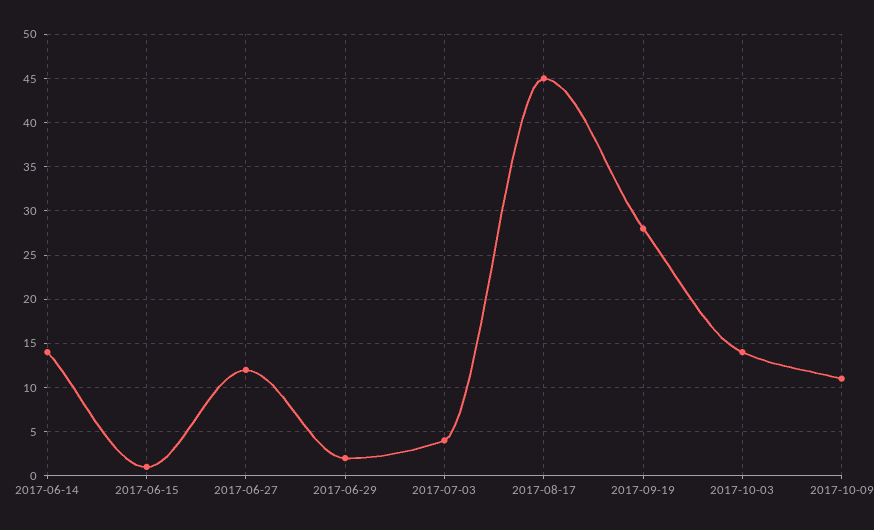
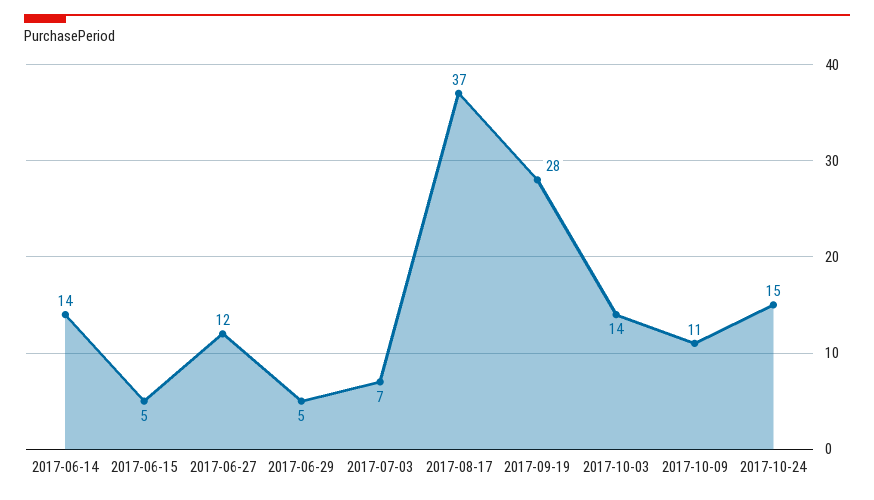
2017-06-15: 1 -> 5
2017-06-29: 2 -> 5
2017-07-03: 4 -> 7
2017-08-17: 45 -> 37
2017-10-24: none -> 15

